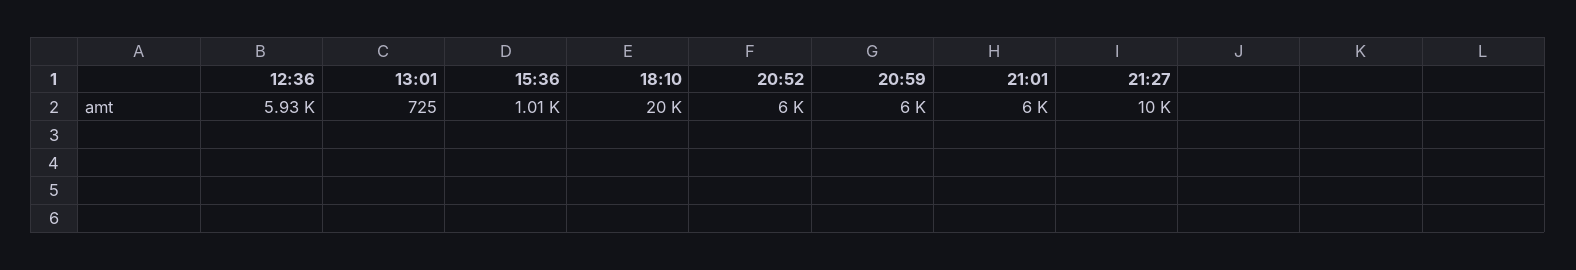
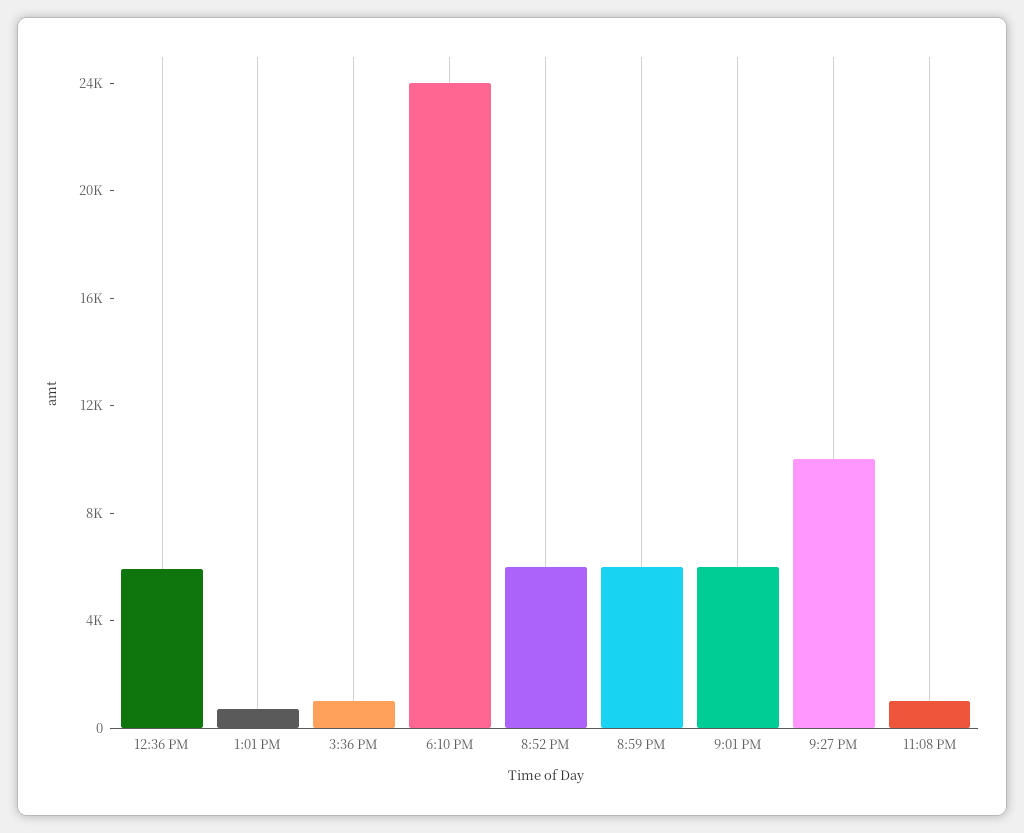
18:10: 20000 -> 24000
11:08 PM: none -> 1000

